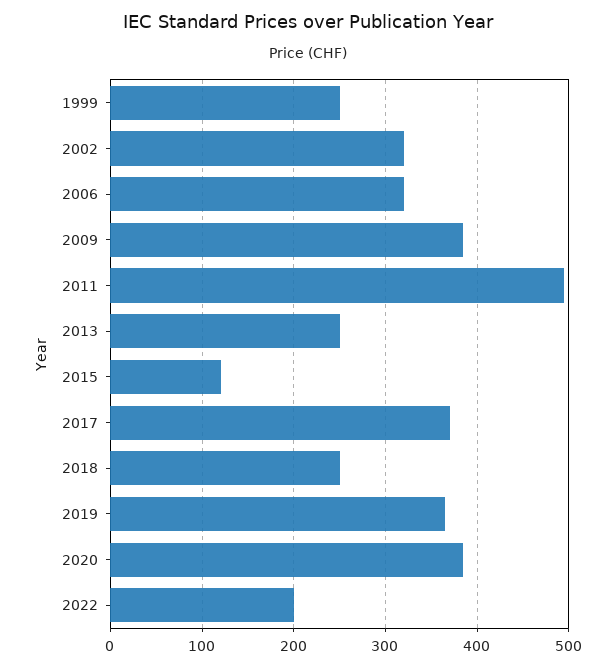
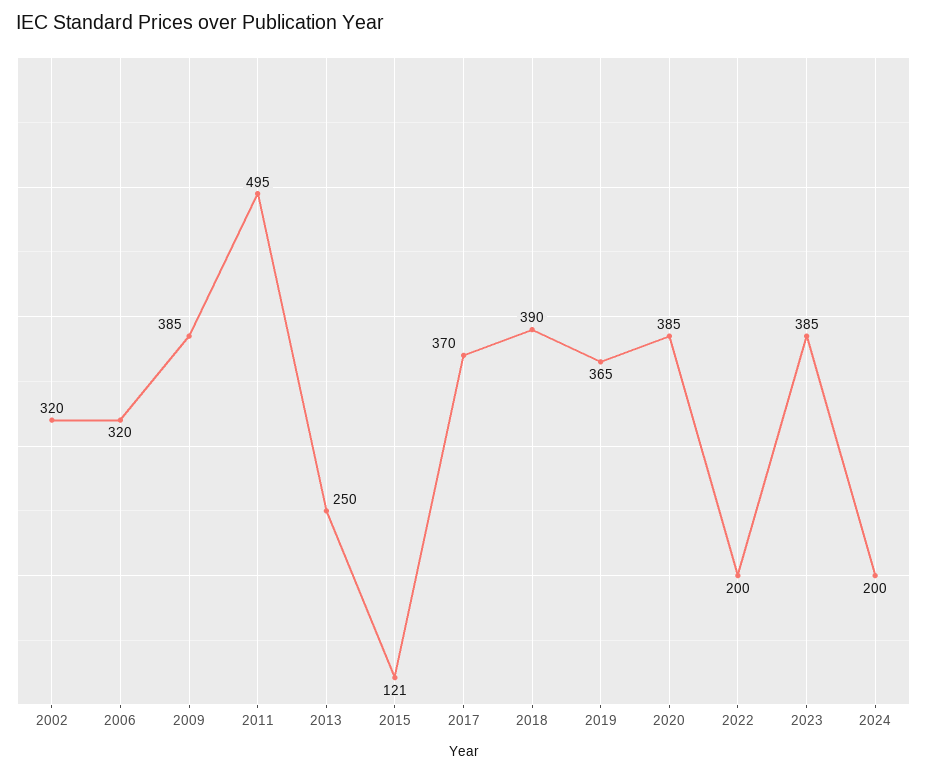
1999: 250 -> none
2018: 250 -> 390
2023: none -> 385
2024: none -> 200

